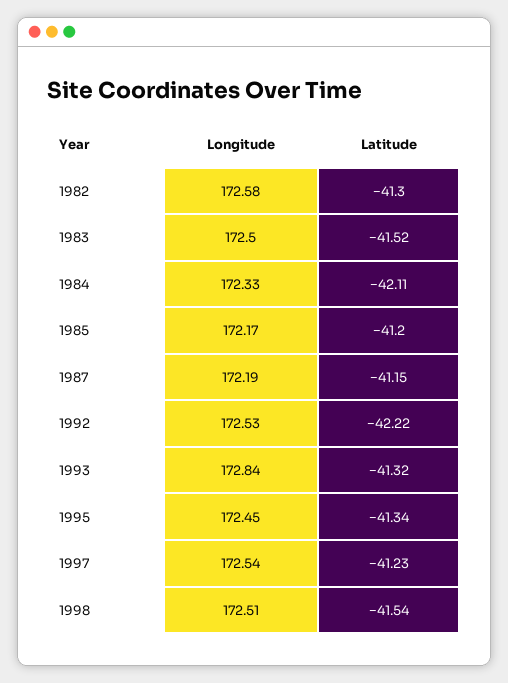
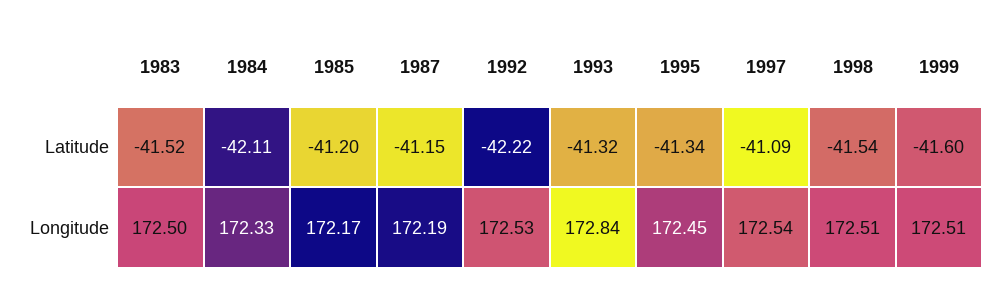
Longitude, 1982: 172.58 -> none
Latitude, 1982: -41.3 -> none
Latitude, 1997: -41.23 -> -41.09
Latitude, 1999: none -> -41.6
Longitude, 1999: none -> 172.51

